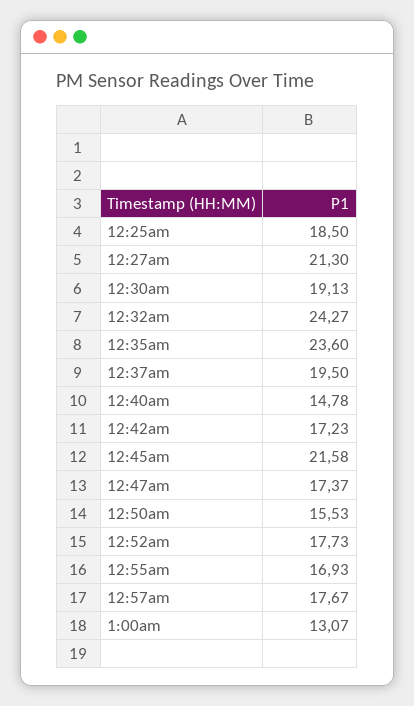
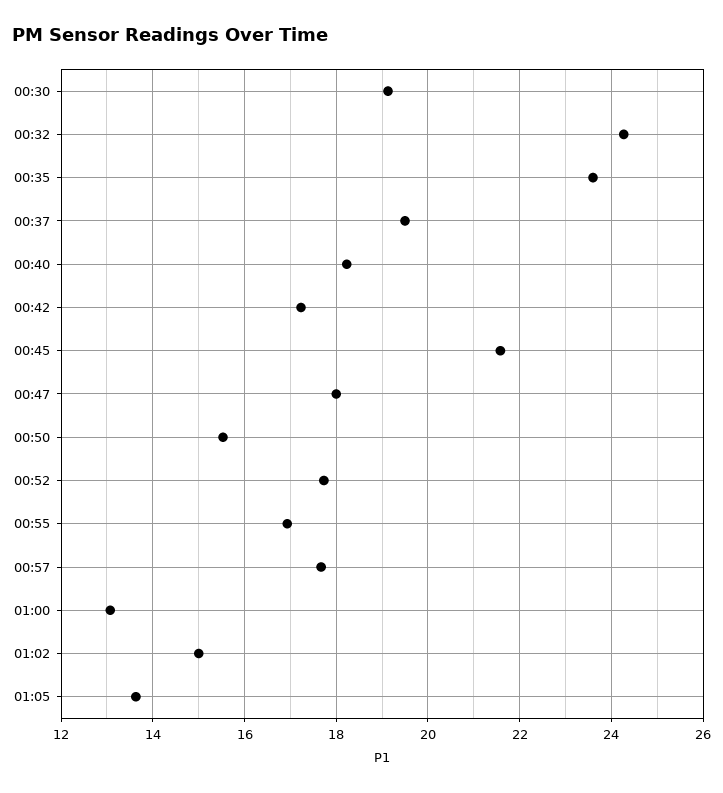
12:25am: 18.5 -> none
12:27am: 21.3 -> none
12:40am: 14.78 -> 18.2
12:47am: 17.37 -> 18
01:02: none -> 15
01:05: none -> 13.6

